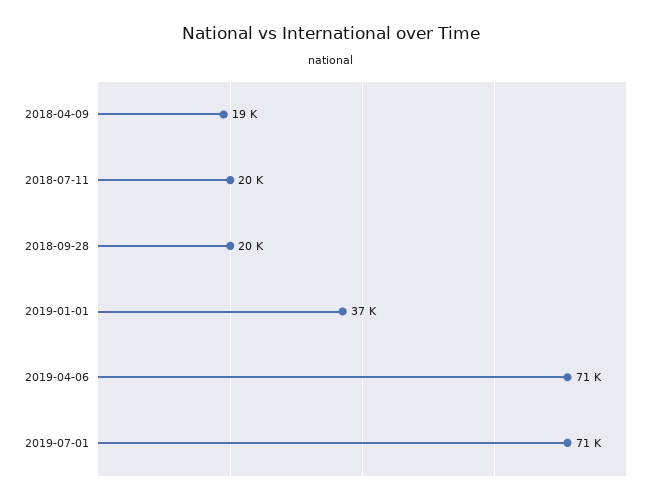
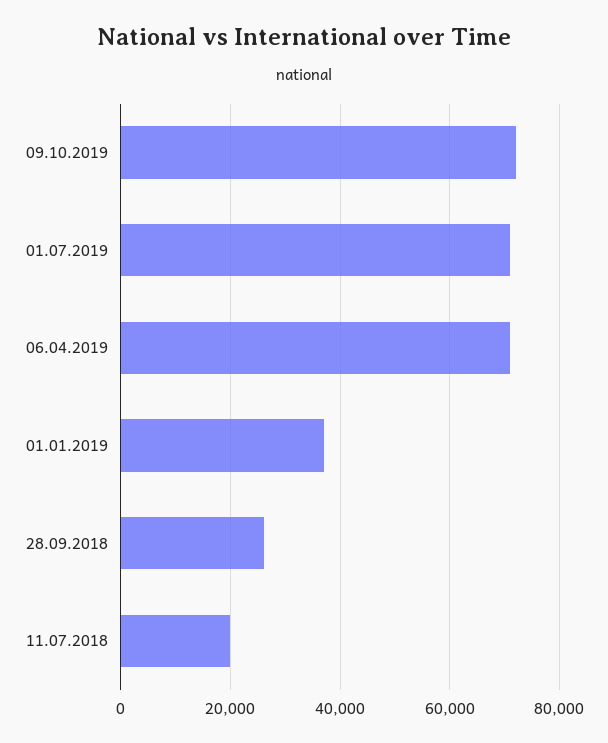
2018-04-09: 19000 -> none
2018-09-28: 20000 -> 26000
09.10.2019: none -> 72000

